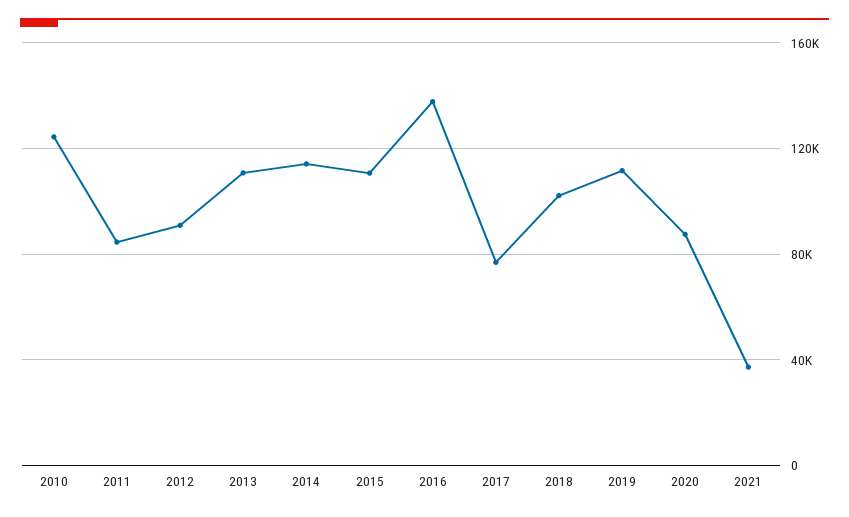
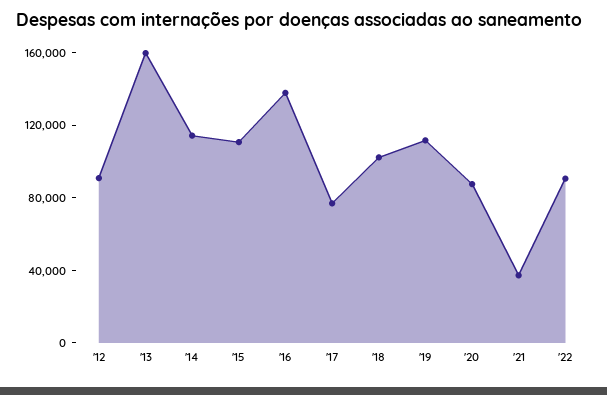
2010: 125000 -> none
2011: 85000 -> none
2013: 110000 -> 160000
'22: none -> 90000

